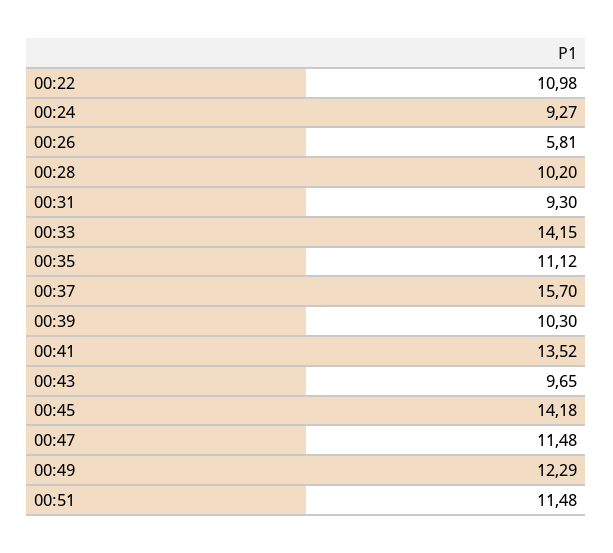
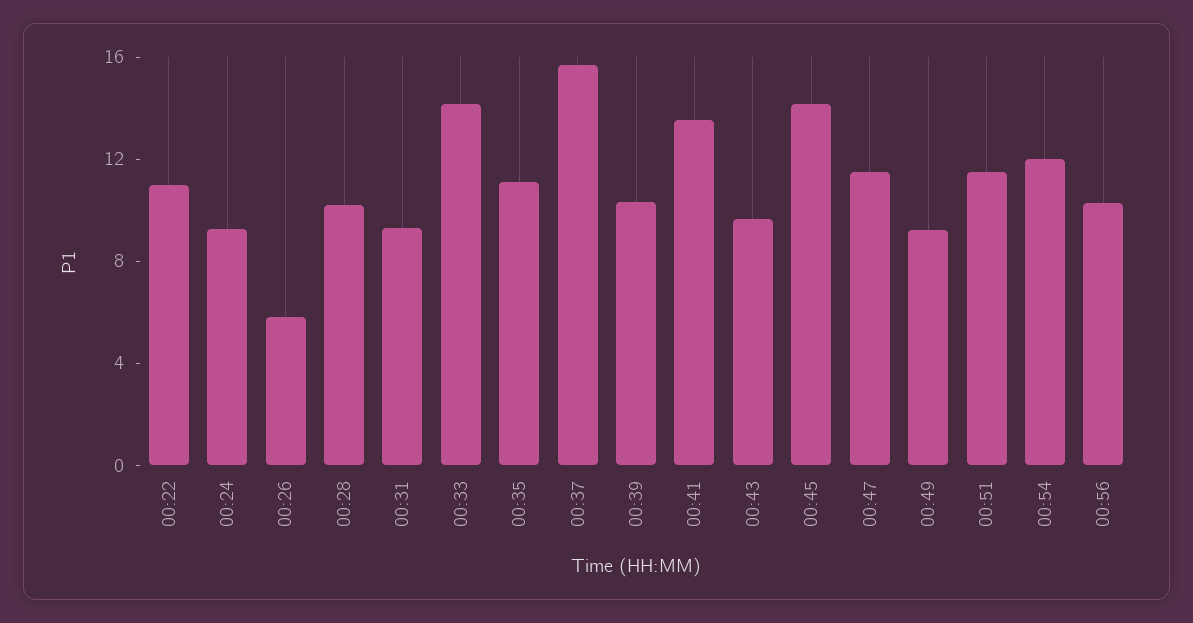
00:49: 12.29 -> 9
00:54: none -> 12
00:56: none -> 10

